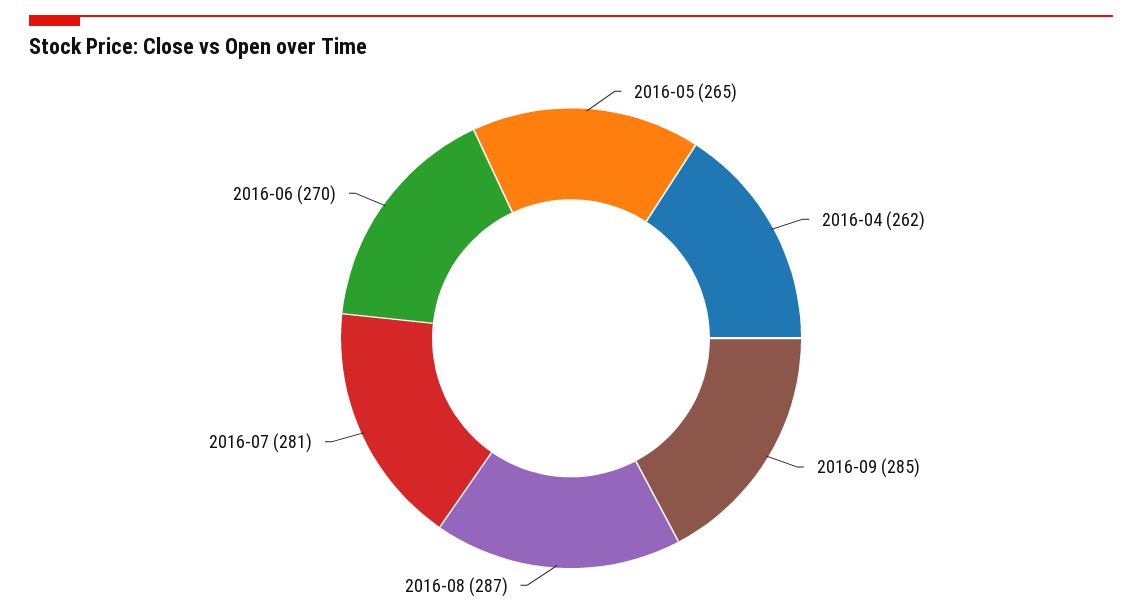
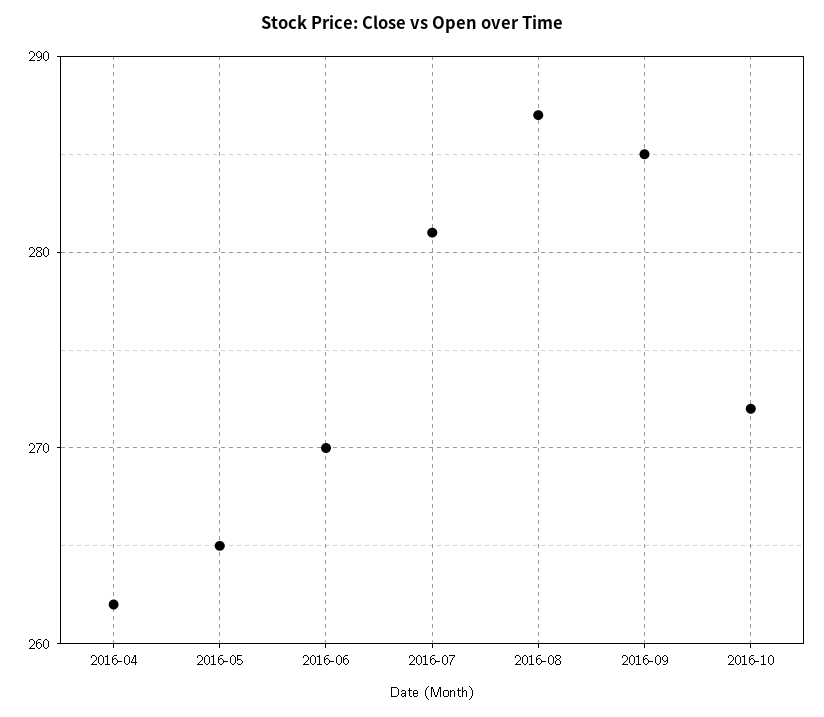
2016-10: none -> 272

